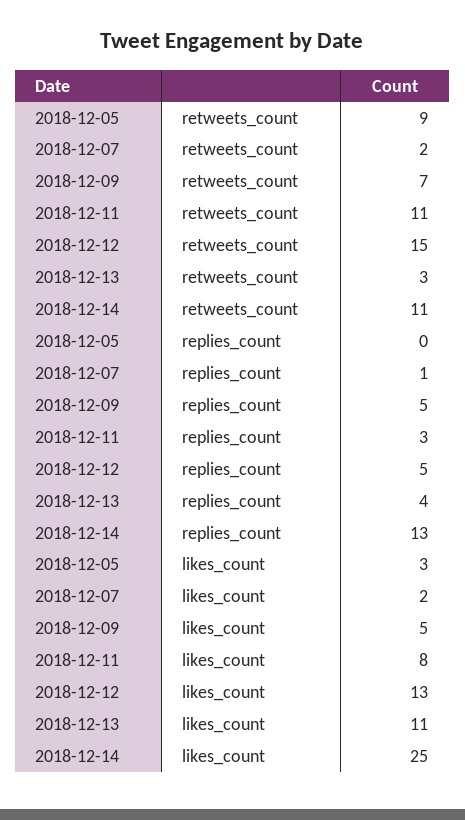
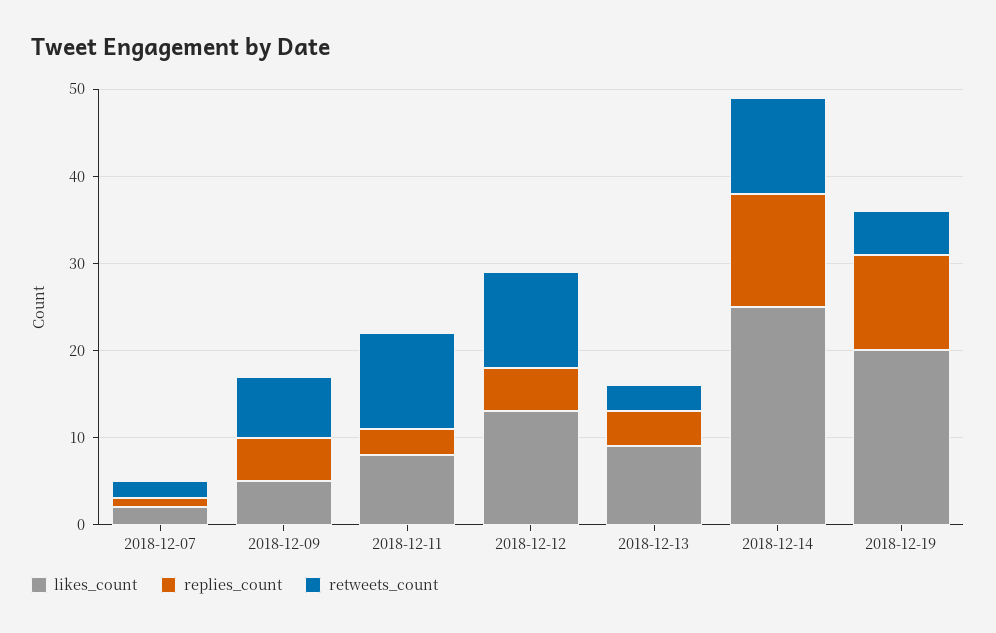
retweets_count, 2018-12-05: 9 -> none
retweets_count, 2018-12-12: 15 -> 11
replies_count, 2018-12-05: 0 -> none
likes_count, 2018-12-05: 3 -> none
likes_count, 2018-12-13: 11 -> 9
likes_count, 2018-12-19: none -> 20
replies_count, 2018-12-19: none -> 11
retweets_count, 2018-12-19: none -> 5

